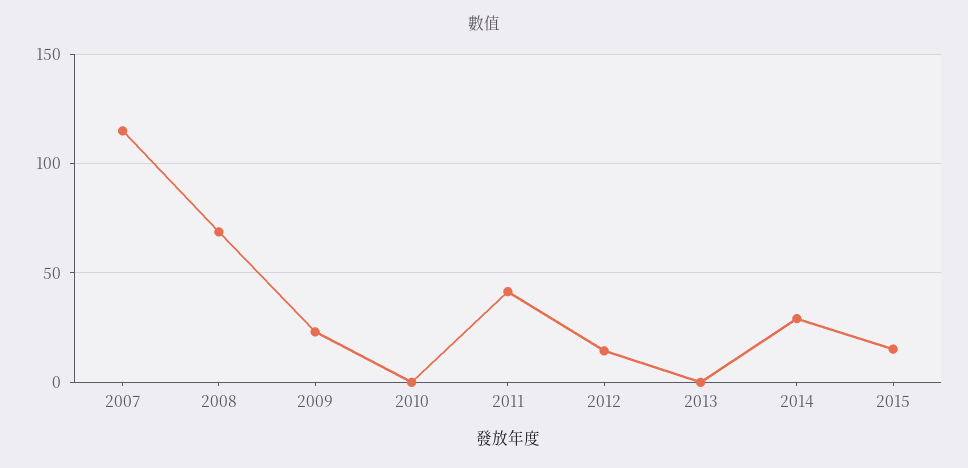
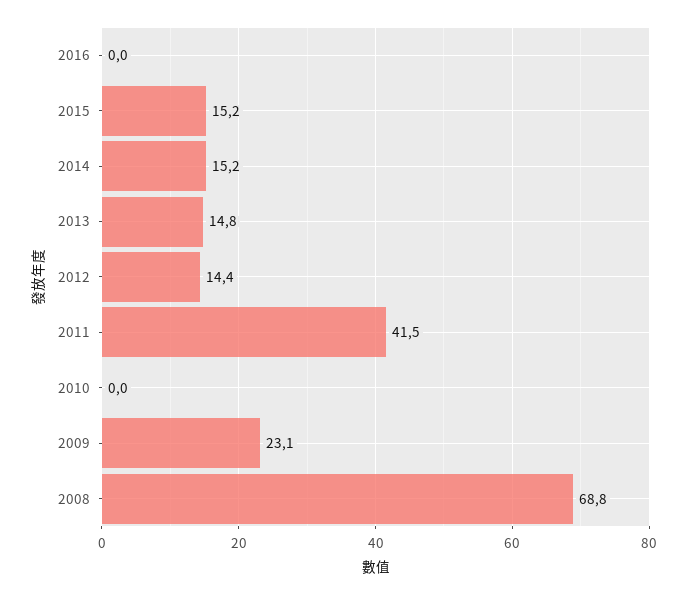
2007: 115 -> none
2013: 0 -> 14.8
2014: 30 -> 15.2
2016: none -> 0

